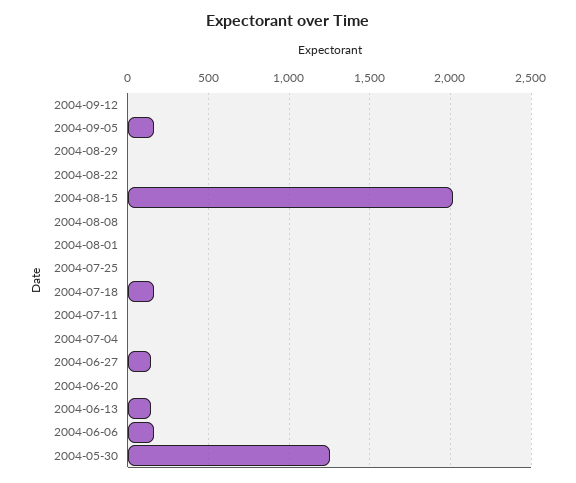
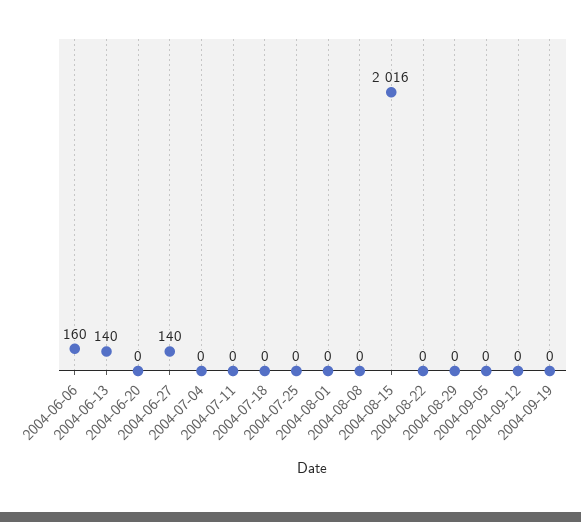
2004-09-05: 150 -> 0
2004-07-18: 150 -> 0
2004-05-30: 1250 -> none
2004-09-19: none -> 0

